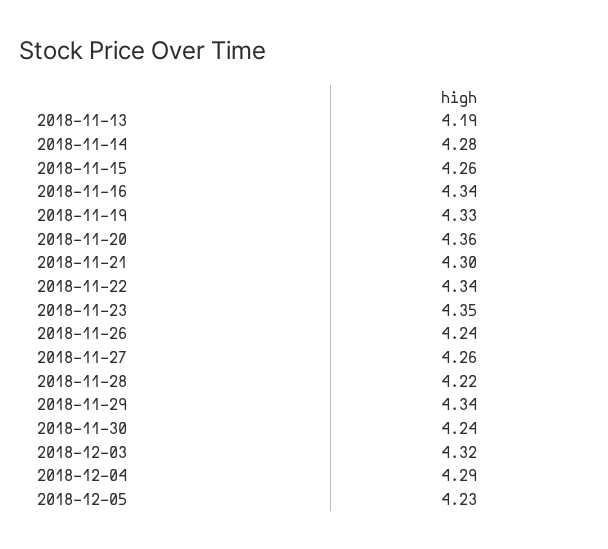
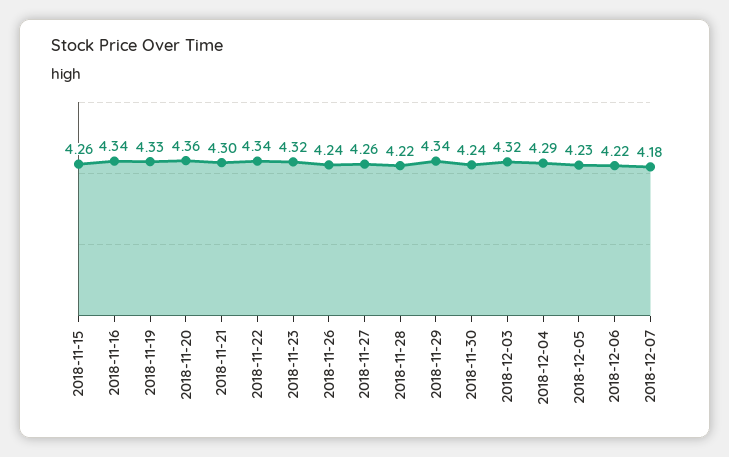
2018-11-13: 4.19 -> none
2018-11-14: 4.28 -> none
2018-11-23: 4.35 -> 4.32
2018-12-06: none -> 4.22
2018-12-07: none -> 4.18

